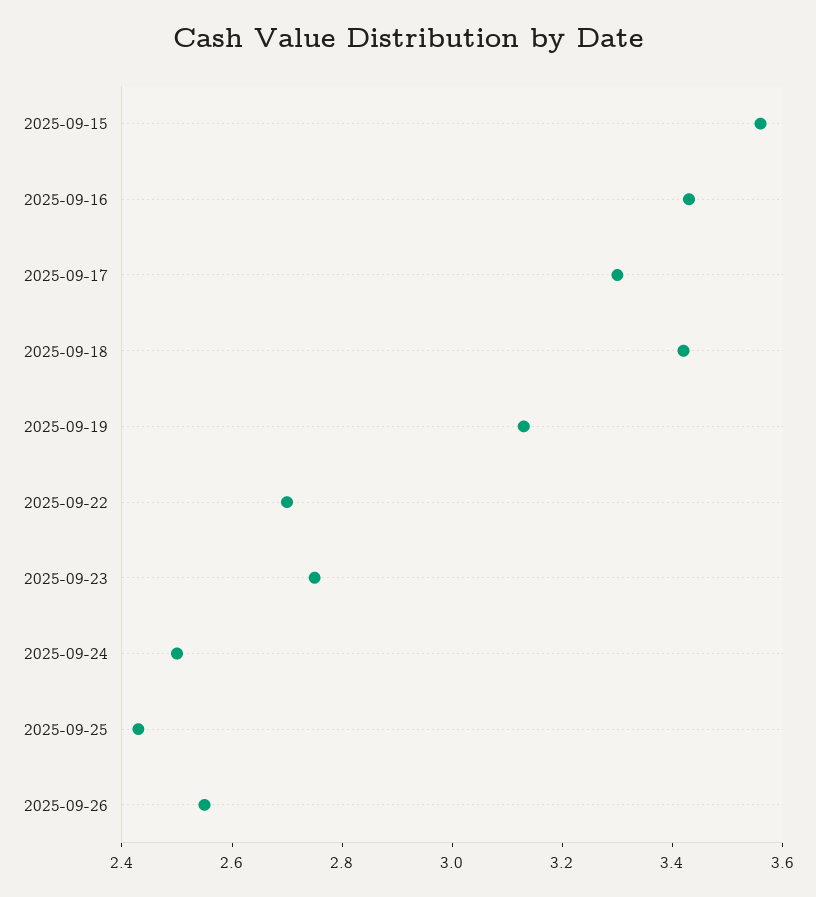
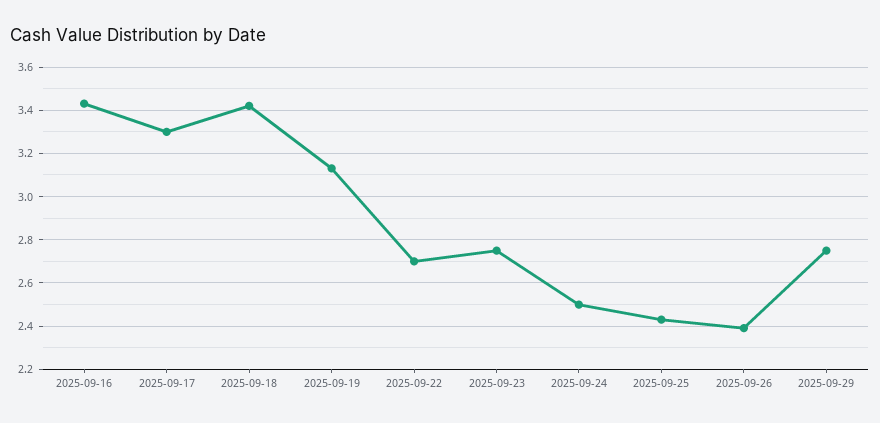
2025-09-15: 3.55 -> none
2025-09-26: 2.55 -> 2.4
2025-09-29: none -> 2.75

